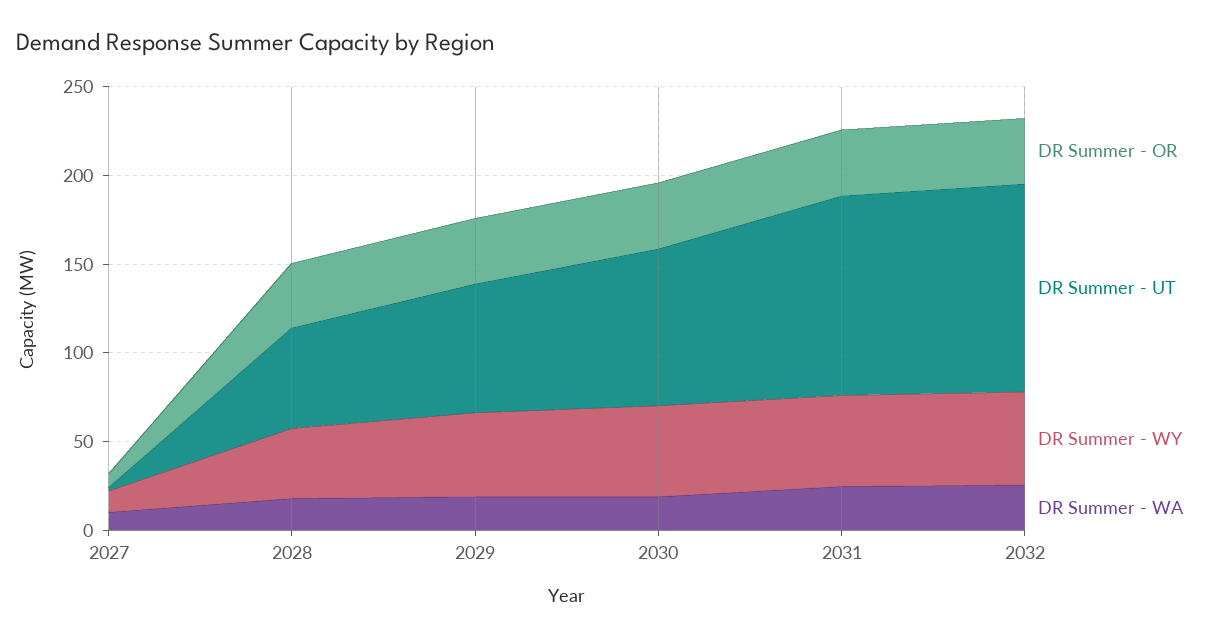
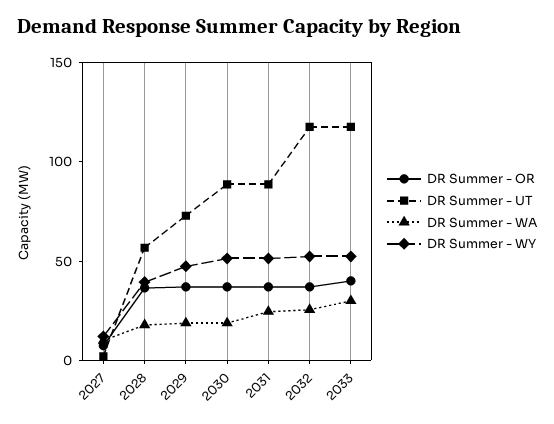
DR Summer - UT, 2031: 110 -> 90
DR Summer - OR, 2033: none -> 40
DR Summer - UT, 2033: none -> 120
DR Summer - WA, 2033: none -> 30
DR Summer - WY, 2033: none -> 50

